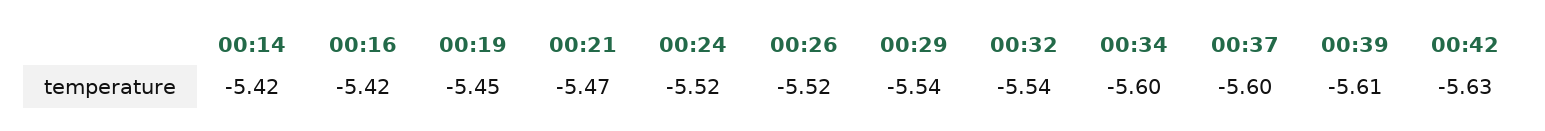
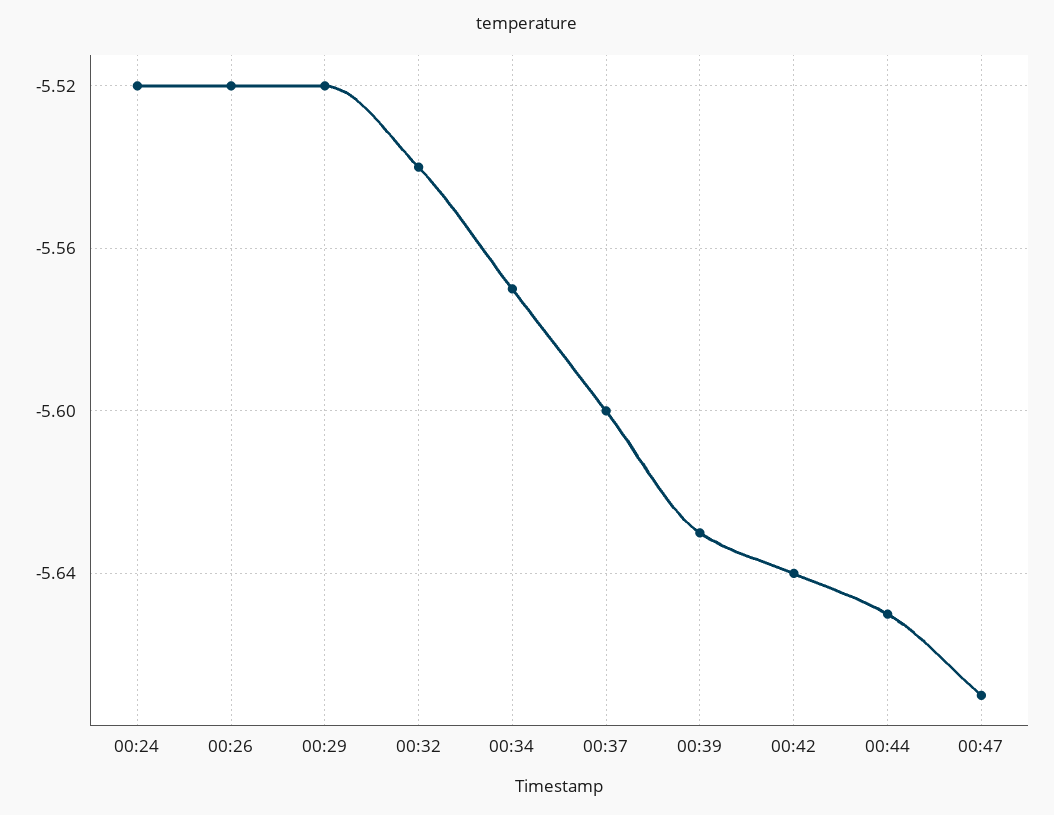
00:14: -5.42 -> none
00:16: -5.42 -> none
00:19: -5.45 -> none
00:21: -5.47 -> none
00:29: -5.54 -> -5.52
00:34: -5.6 -> -5.57
00:39: -5.61 -> -5.63
00:42: -5.63 -> -5.64
00:44: none -> -5.65
00:47: none -> -5.67

